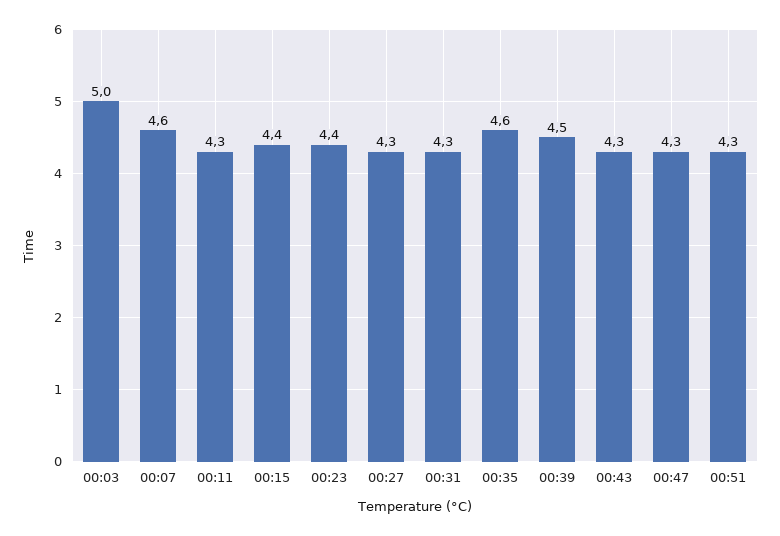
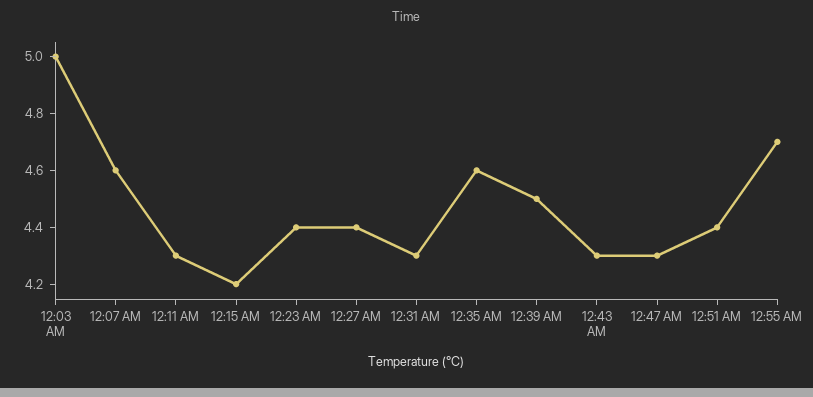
00:15: 4.4 -> 4.2
00:27: 4.3 -> 4.4
00:51: 4.3 -> 4.4
12:55 AM: none -> 4.7

